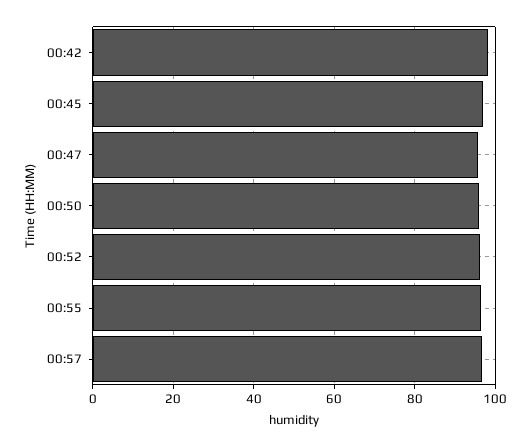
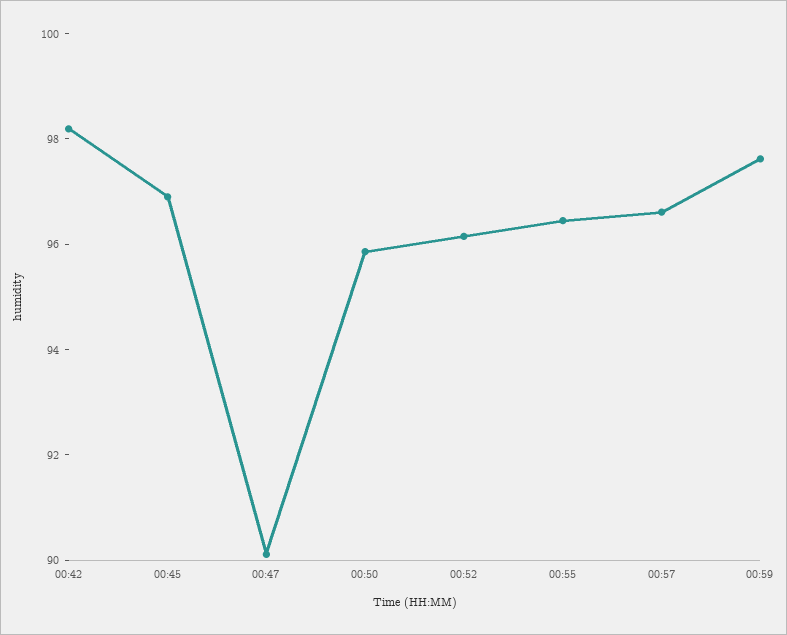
00:47: 96 -> 90
00:59: none -> 97.5

